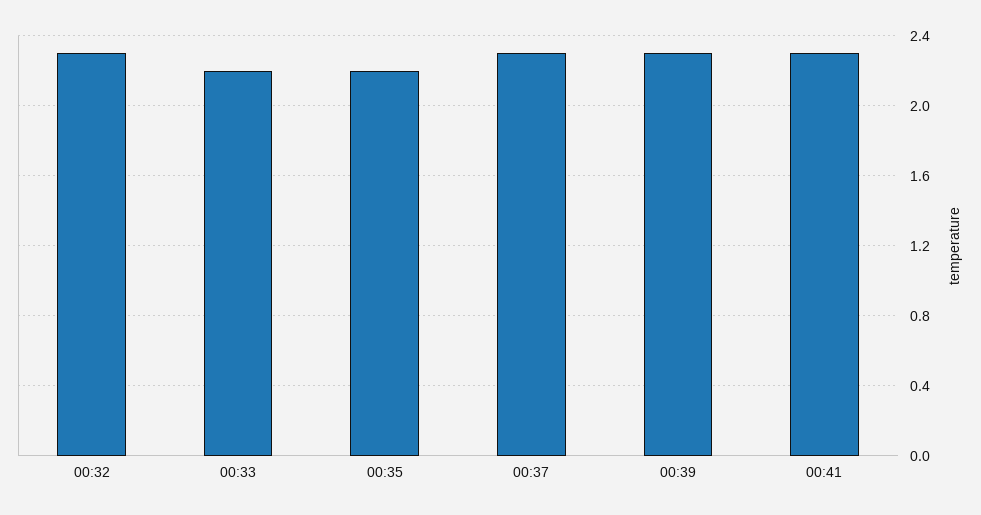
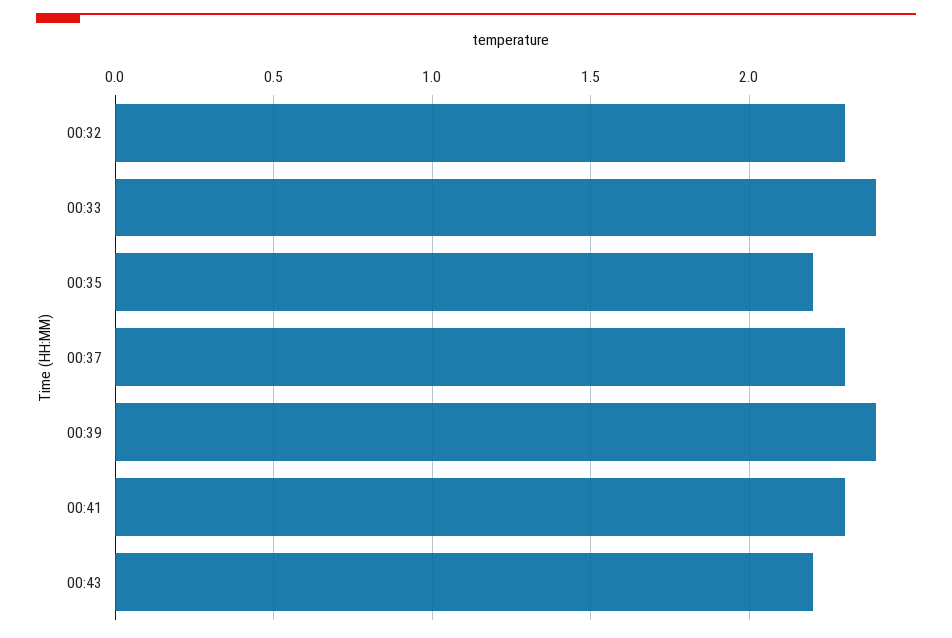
00:33: 2.2 -> 2.4
00:39: 2.3 -> 2.4
00:43: none -> 2.2

